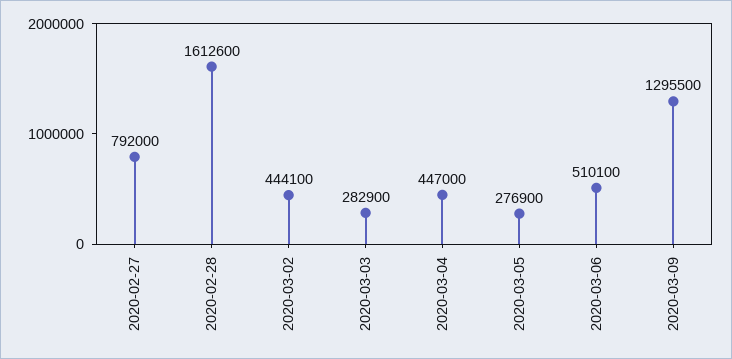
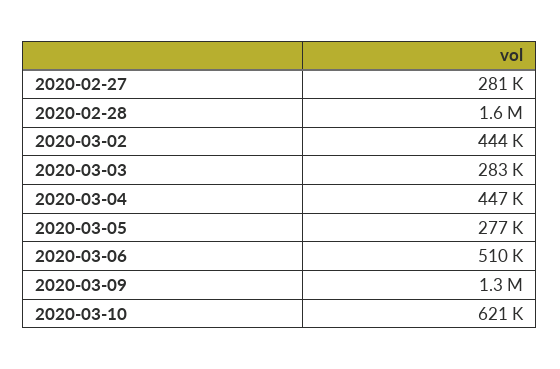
2020-02-27: 792000 -> 281000
2020-03-10: none -> 621000

